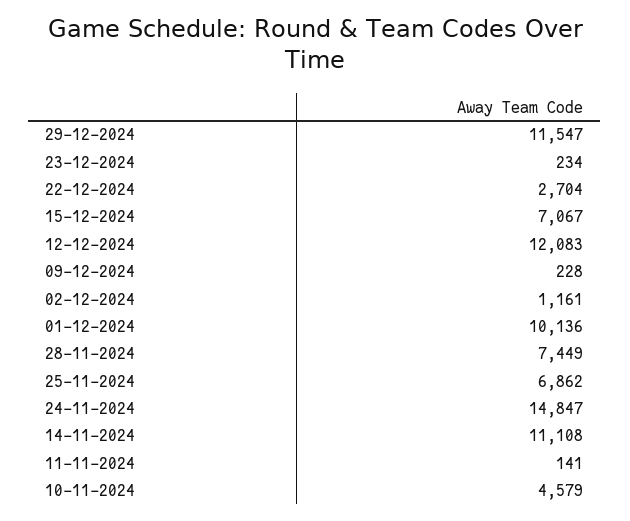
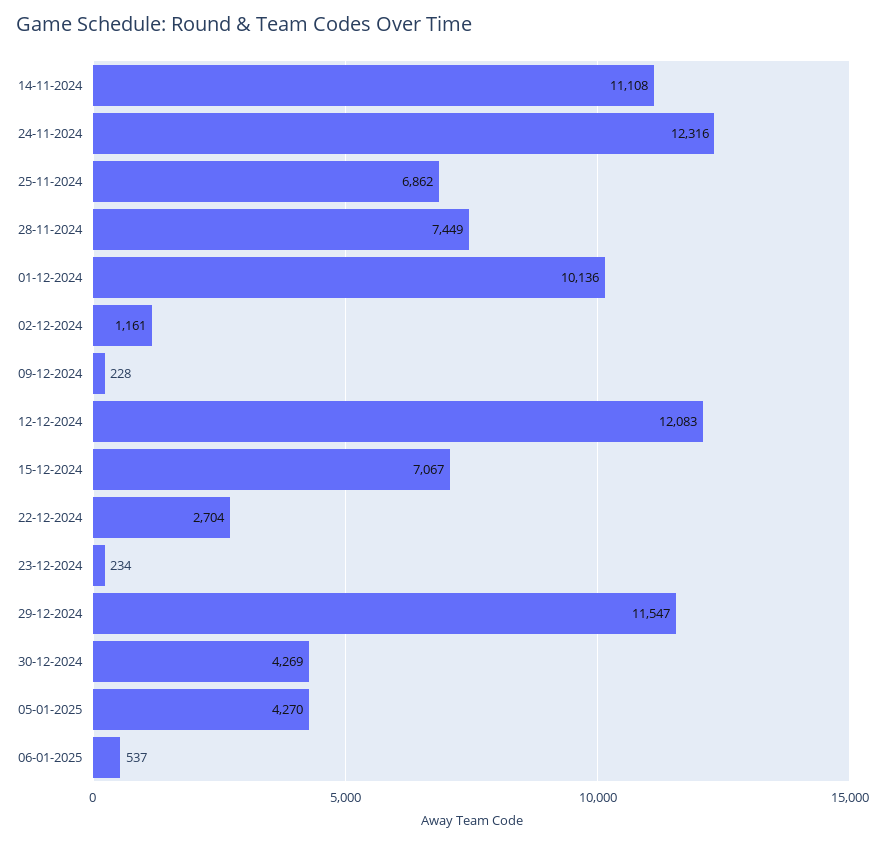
24-11-2024: 14847 -> 12316
11-11-2024: 141 -> none
10-11-2024: 4579 -> none
30-12-2024: none -> 4269
05-01-2025: none -> 4270
06-01-2025: none -> 537

